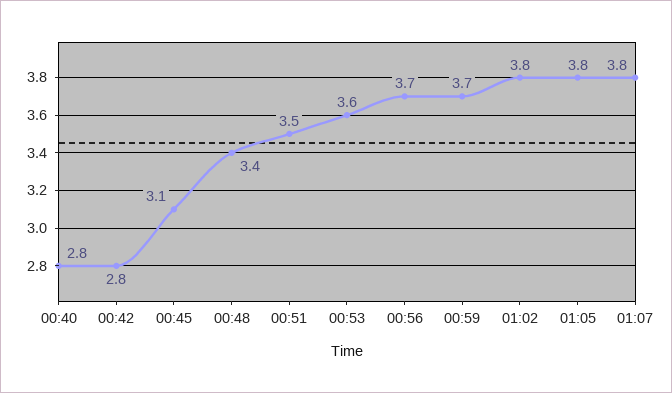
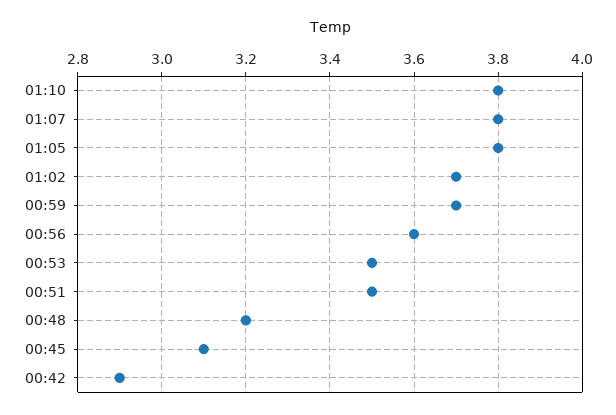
00:40: 2.8 -> none
00:42: 2.8 -> 2.9
00:48: 3.4 -> 3.2
00:53: 3.6 -> 3.5
00:56: 3.7 -> 3.6
01:02: 3.8 -> 3.7
01:10: none -> 3.8

